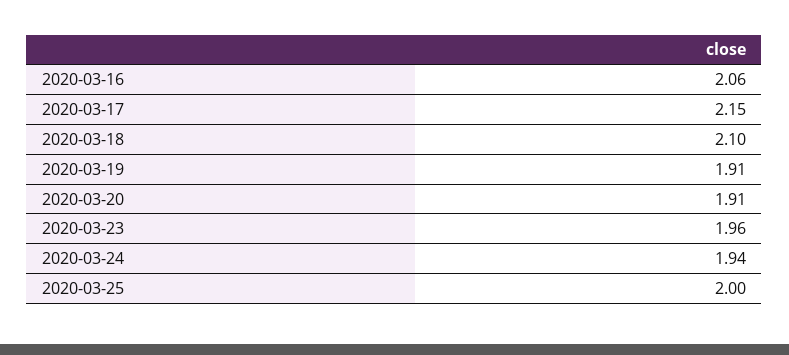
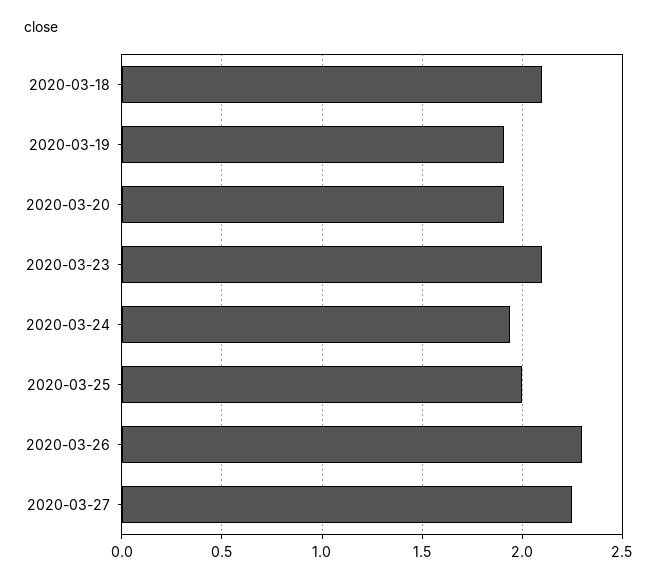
2020-03-16: 2.06 -> none
2020-03-17: 2.15 -> none
2020-03-23: 1.96 -> 2.1
2020-03-26: none -> 2.3
2020-03-27: none -> 2.25

